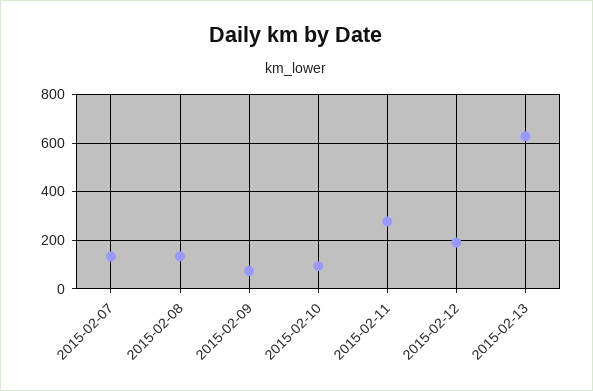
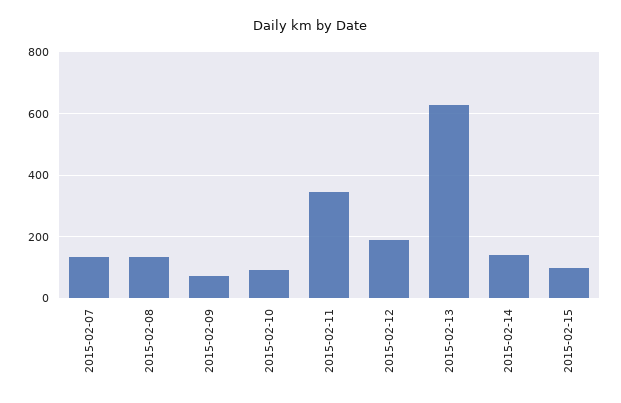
2015-02-11: 275 -> 340
2015-02-14: none -> 140
2015-02-15: none -> 100

